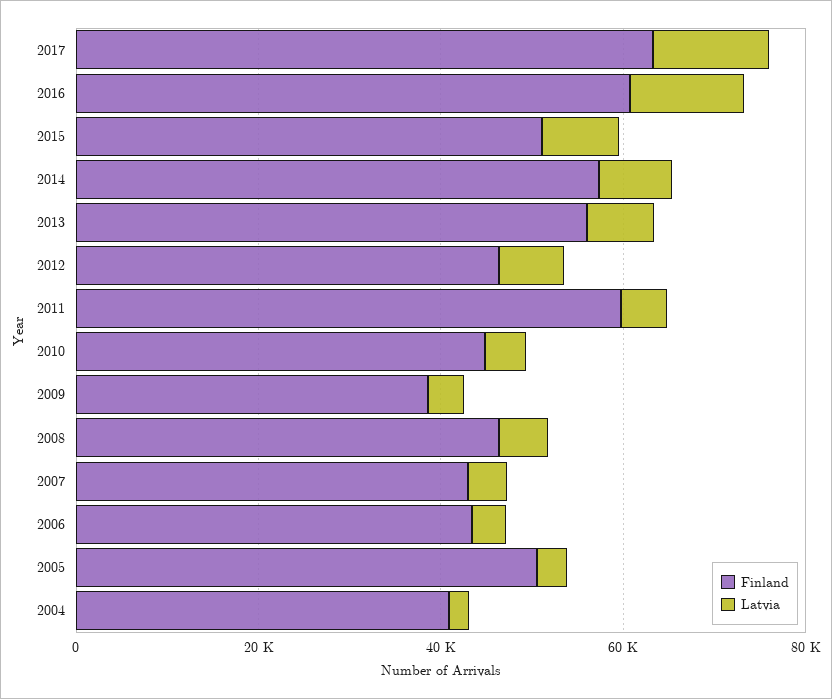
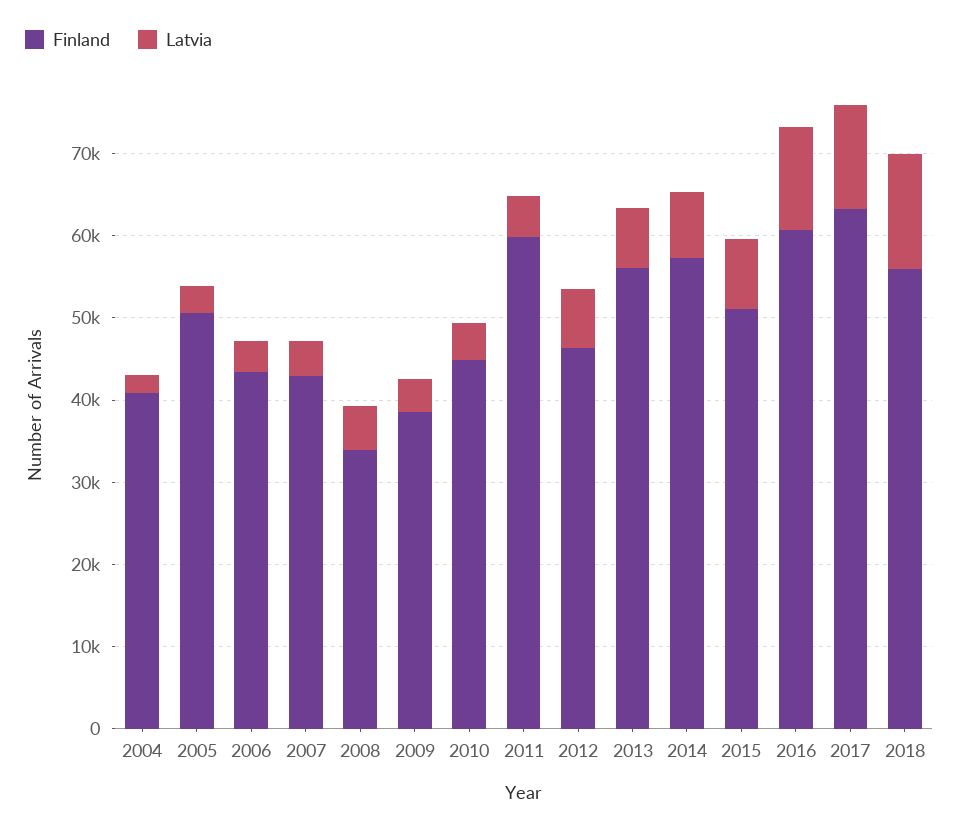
Finland, 2008: 45000 -> 34000
Finland, 2018: none -> 56000
Latvia, 2018: none -> 14000

